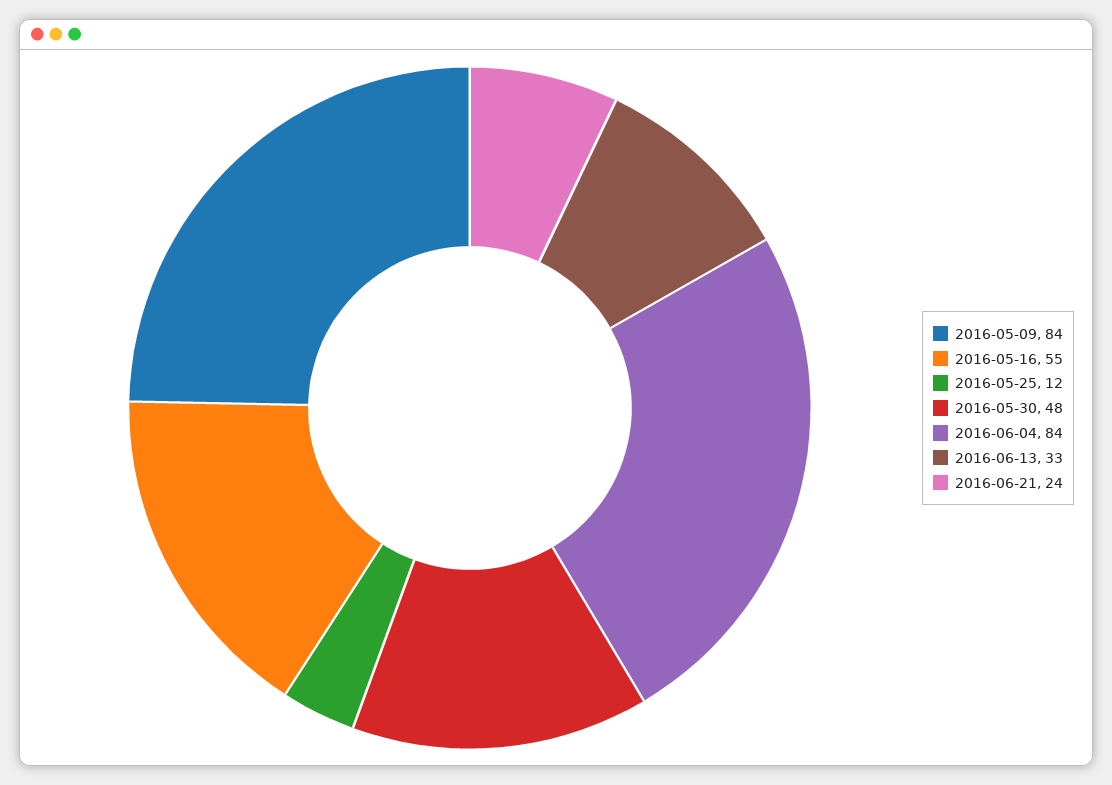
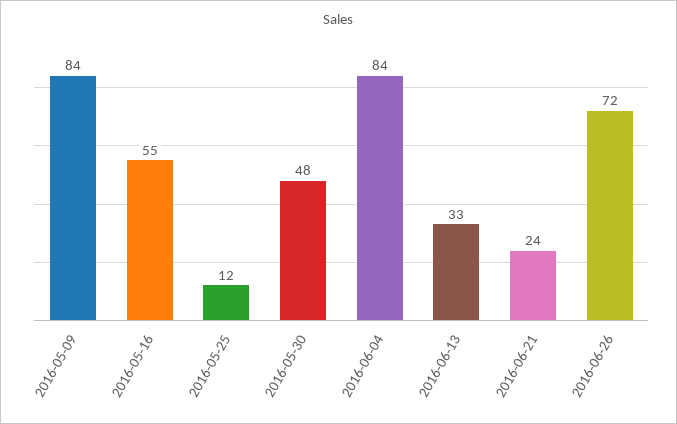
2016-06-26: none -> 72

